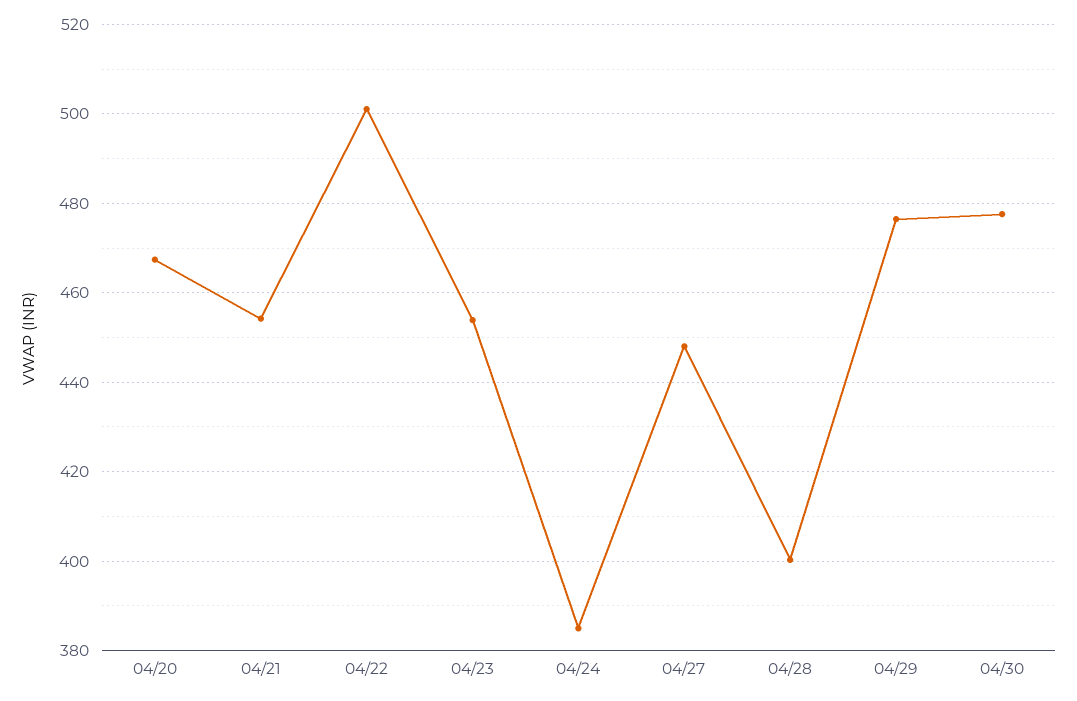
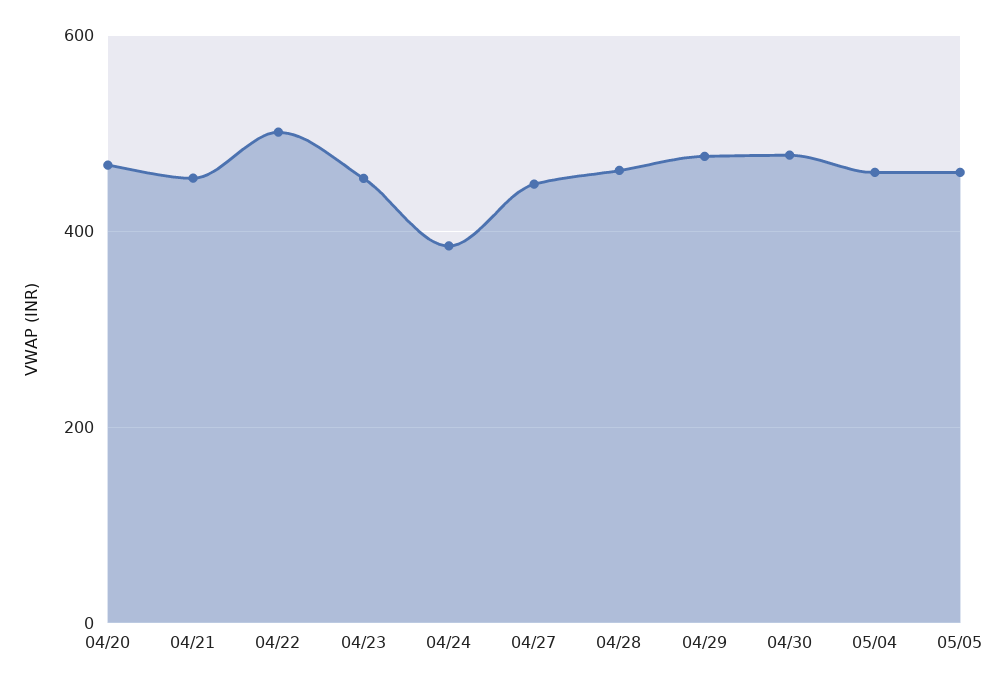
04/28: 400 -> 460
05/04: none -> 460
05/05: none -> 460

